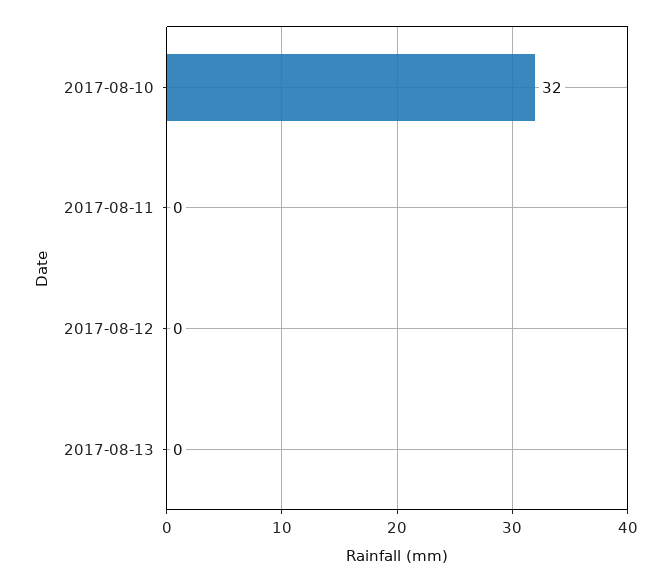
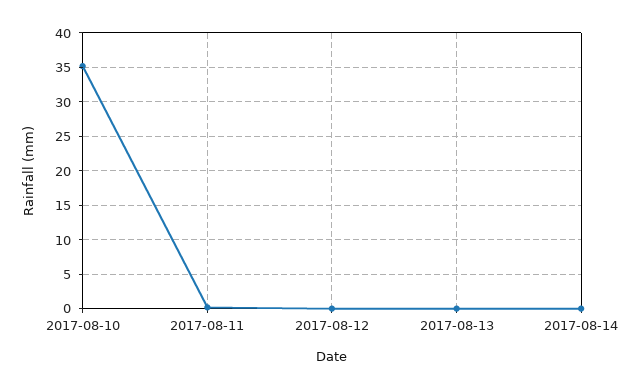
2017-08-10: 32 -> 35
2017-08-14: none -> 0

